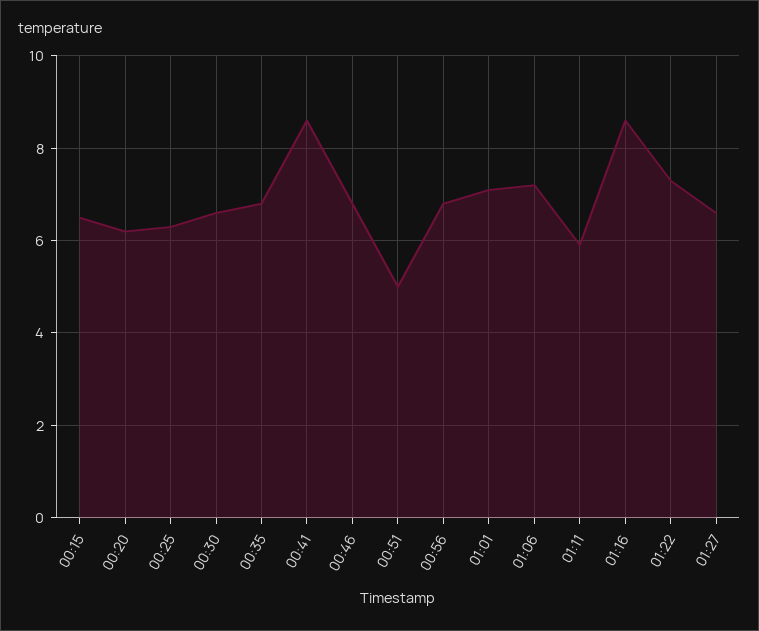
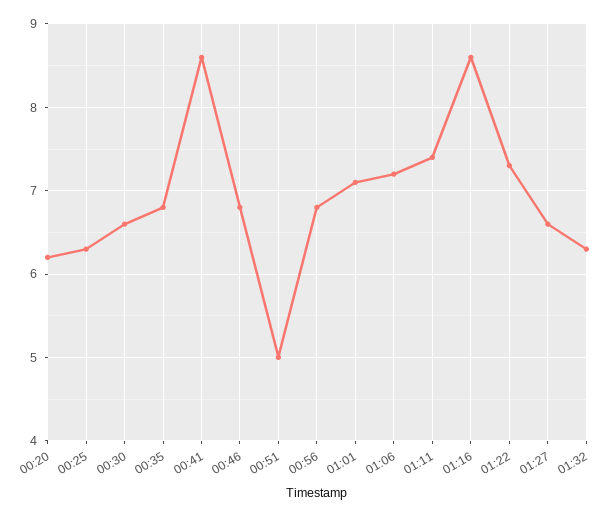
00:15: 6.5 -> none
01:11: 6 -> 7.4
01:32: none -> 6.3

